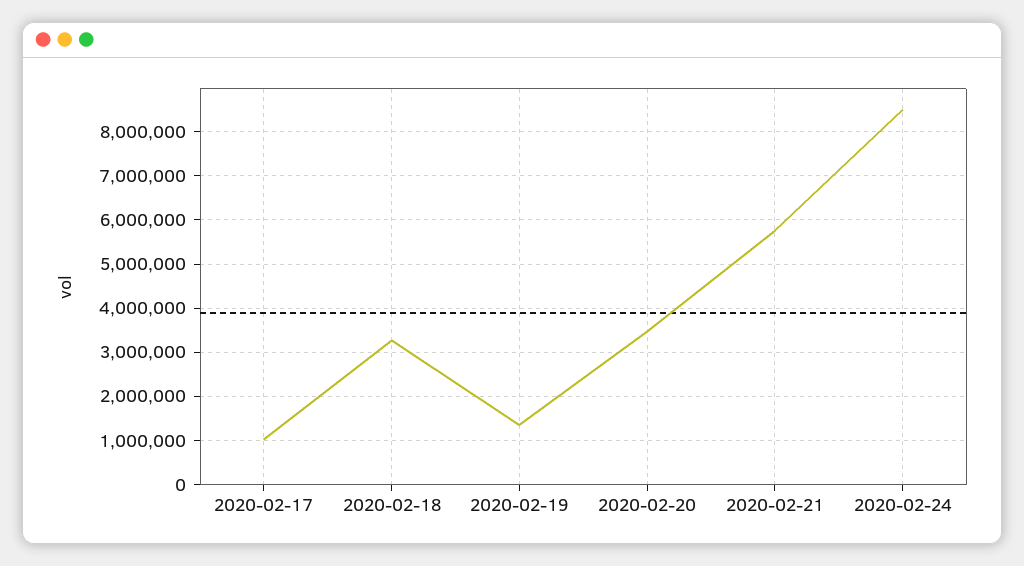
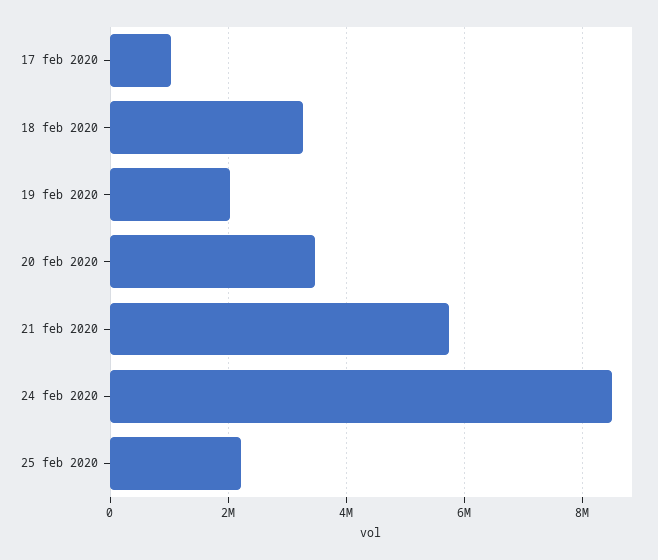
2020-02-19: 1400000 -> 2000000
25 feb 2020: none -> 2200000

